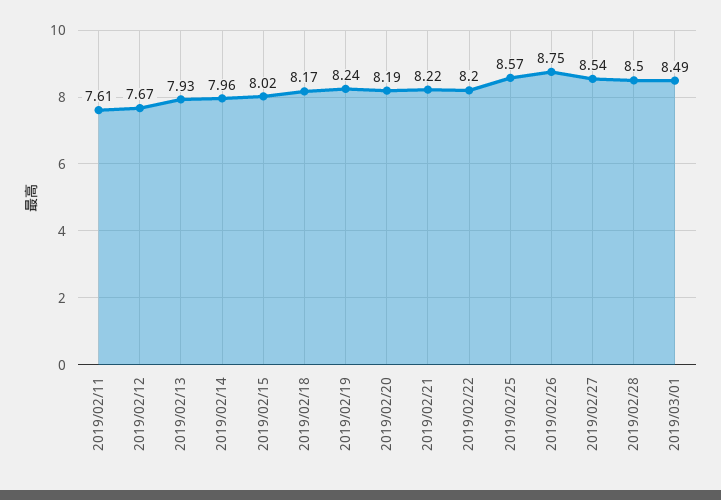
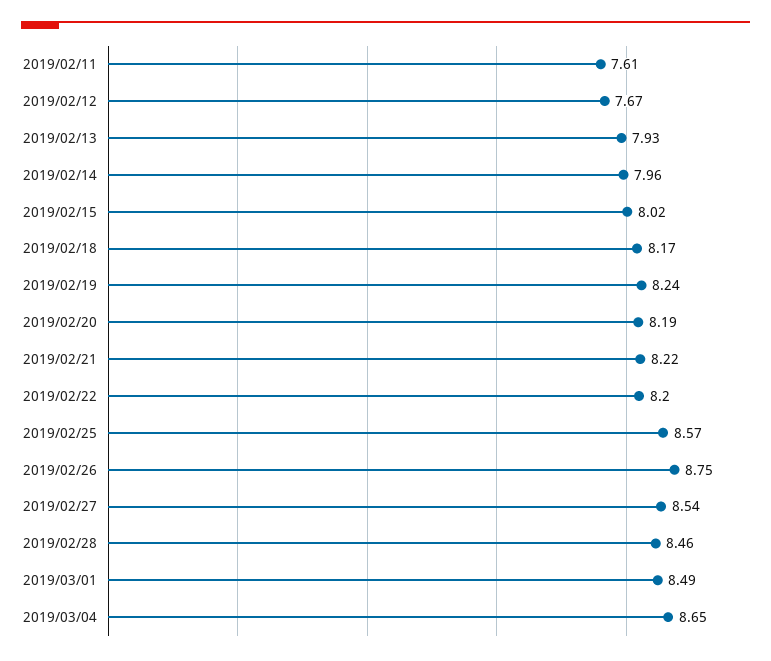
2019/02/28: 8.5 -> 8.46
2019/03/04: none -> 8.65

